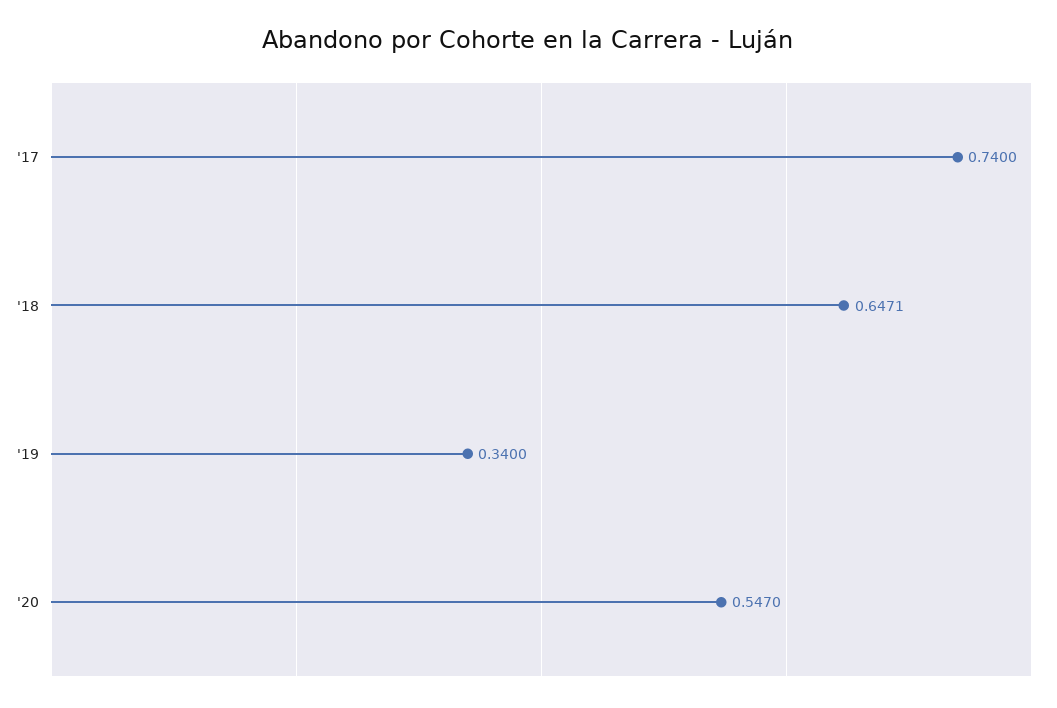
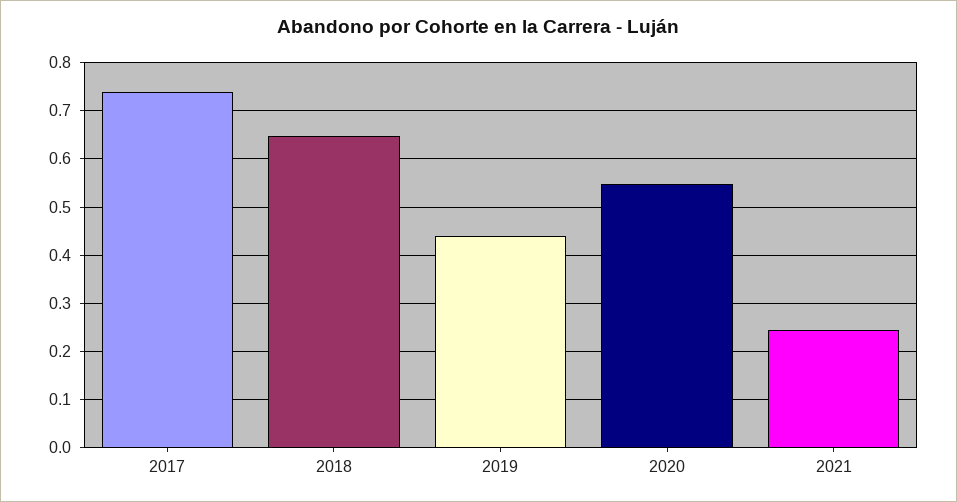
'19: 0.34 -> 0.44
2021: none -> 0.24

